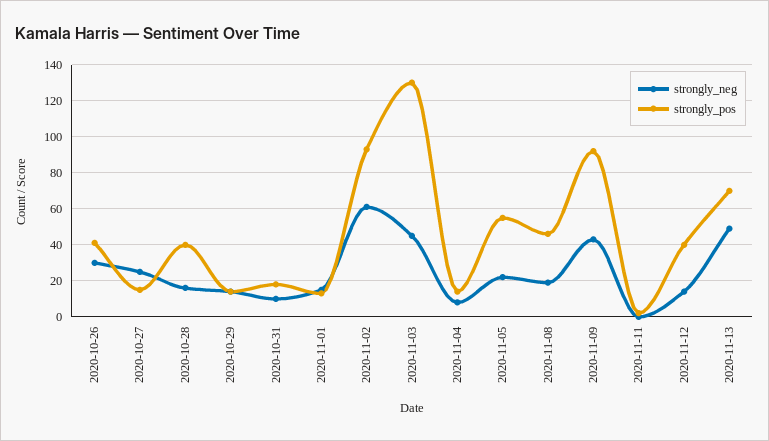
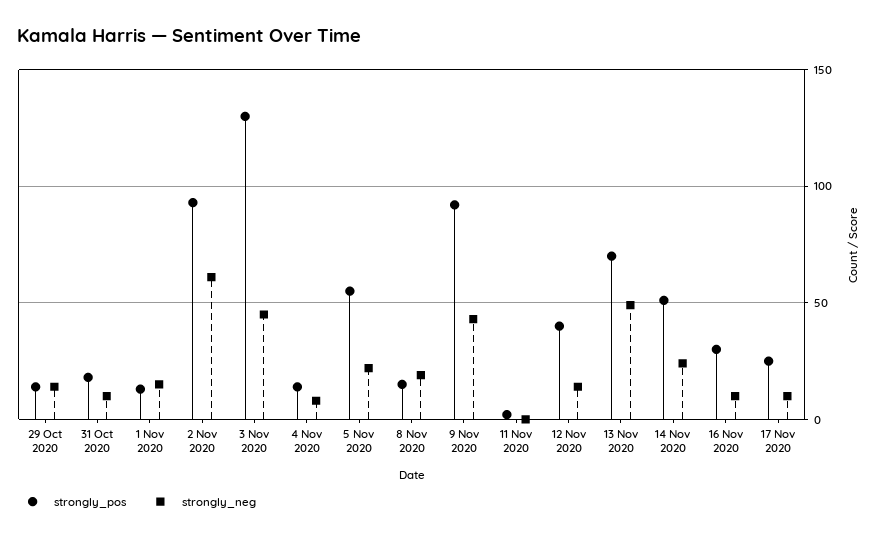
strongly_neg, 2020-10-26: 30 -> none
strongly_pos, 2020-10-26: 40 -> none
strongly_neg, 2020-10-27: 25 -> none
strongly_pos, 2020-10-27: 15 -> none
strongly_neg, 2020-10-28: 15 -> none
strongly_pos, 2020-10-28: 40 -> none
strongly_pos, 2020-11-08: 45 -> 15
strongly_pos, 14 Nov 2020: none -> 50
strongly_neg, 14 Nov 2020: none -> 25
strongly_pos, 16 Nov 2020: none -> 30
strongly_neg, 16 Nov 2020: none -> 10
strongly_pos, 17 Nov 2020: none -> 25
strongly_neg, 17 Nov 2020: none -> 10

